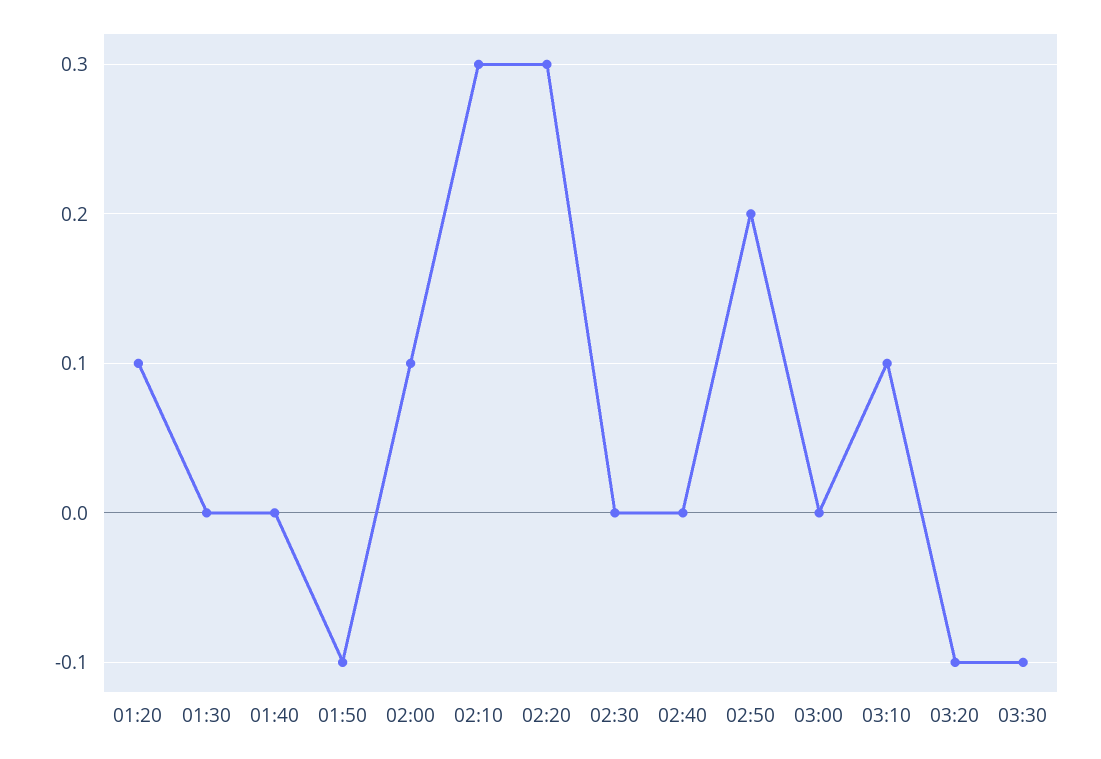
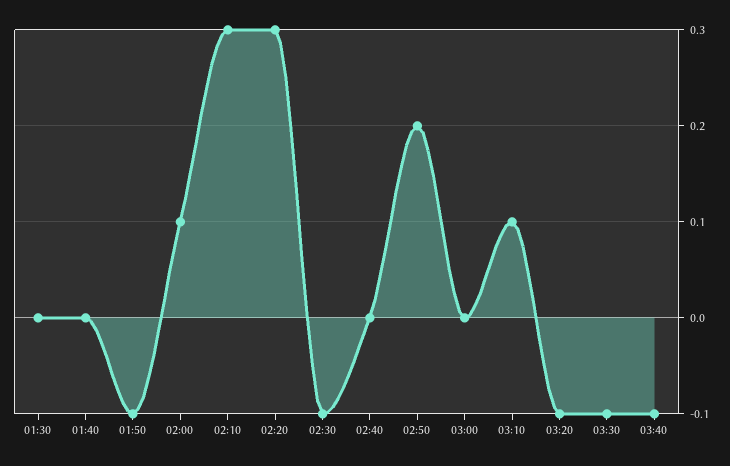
01:20: 0.1 -> none
02:30: 0 -> -0.1
03:40: none -> -0.1

